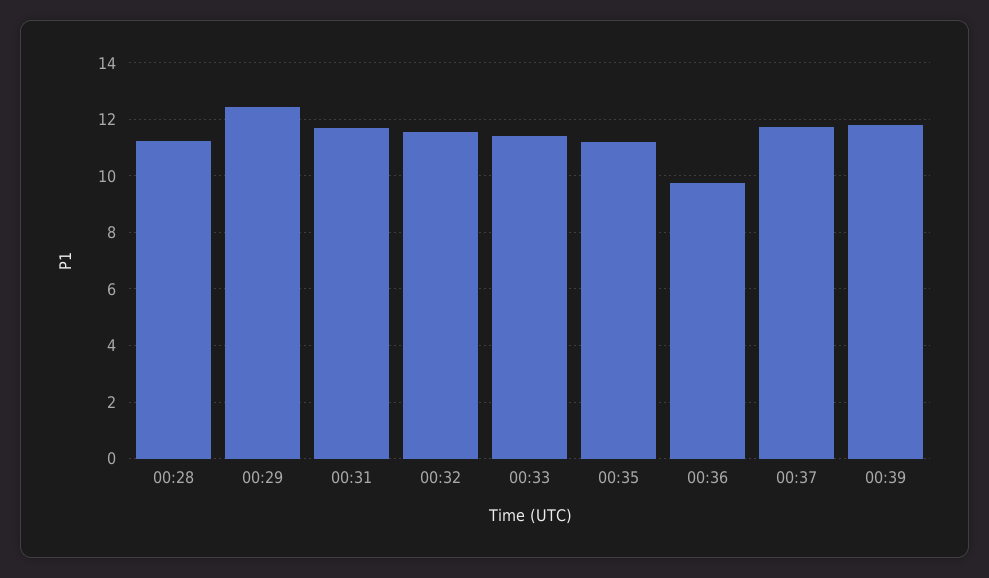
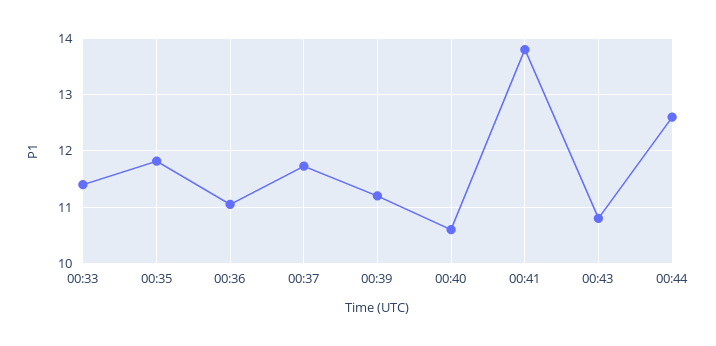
00:28: 11.25 -> none
00:29: 12.5 -> none
00:31: 11.75 -> none
00:32: 11.5 -> none
00:35: 11.25 -> 11.8
00:36: 9.75 -> 11
00:39: 11.75 -> 11.2
00:40: none -> 10.6
00:41: none -> 13.8
00:43: none -> 10.8
00:44: none -> 12.6

